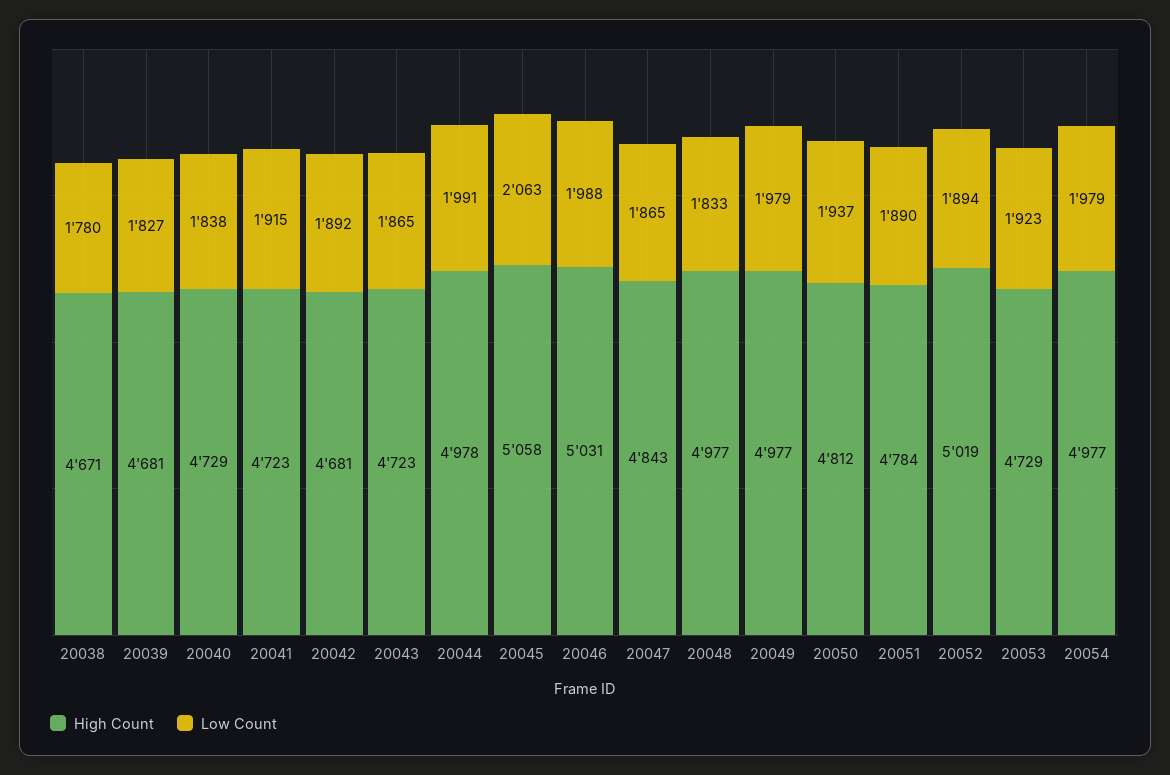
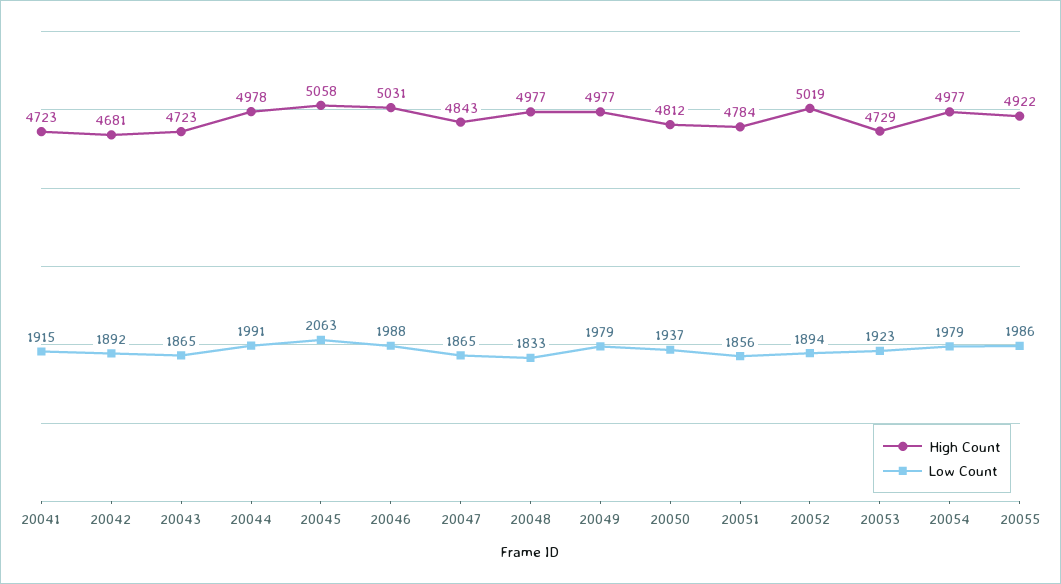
High Count, 20038: 4671 -> none
Low Count, 20038: 1780 -> none
High Count, 20039: 4681 -> none
Low Count, 20039: 1827 -> none
High Count, 20040: 4729 -> none
Low Count, 20040: 1838 -> none
Low Count, 20051: 1890 -> 1856
High Count, 20055: none -> 4922
Low Count, 20055: none -> 1986

